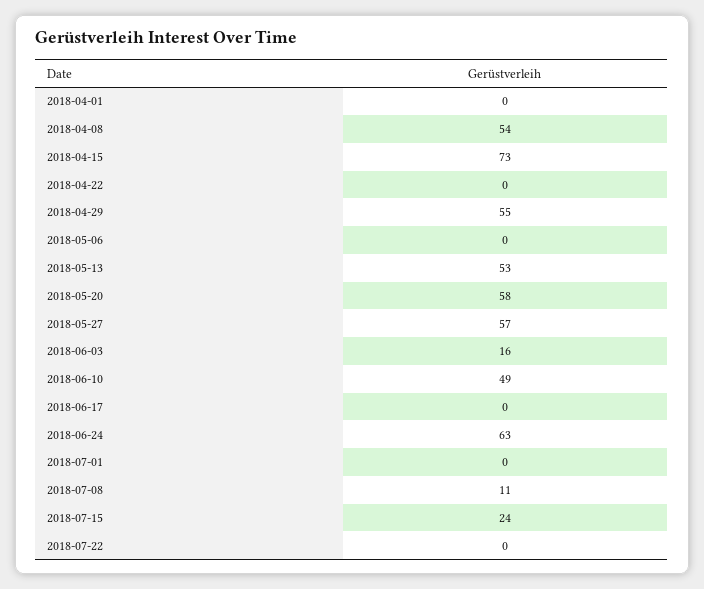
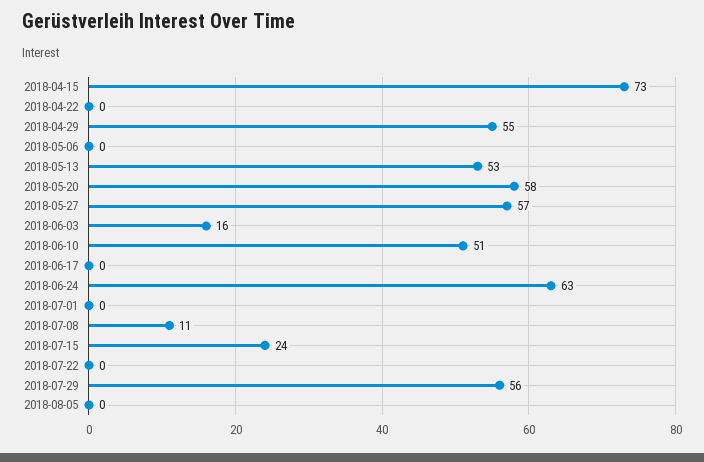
2018-04-01: 0 -> none
2018-04-08: 54 -> none
2018-06-10: 49 -> 51
2018-07-29: none -> 56
2018-08-05: none -> 0

